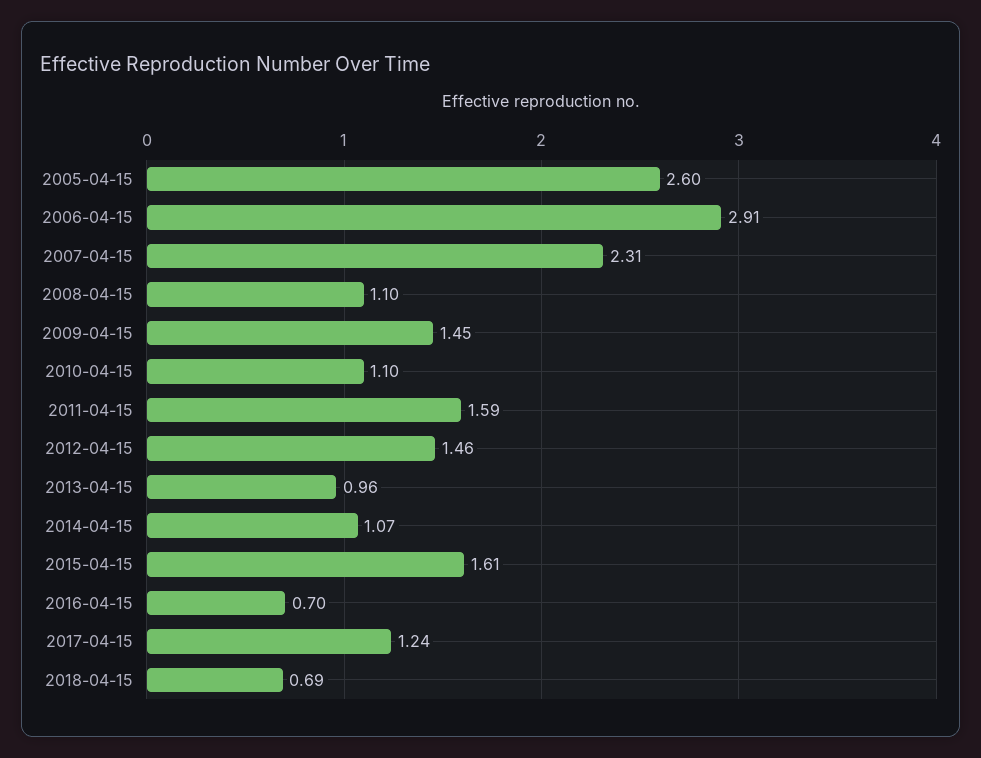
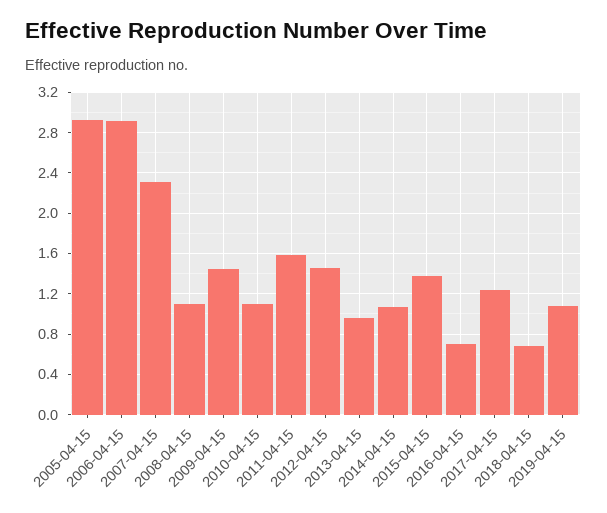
2005-04-15: 2.6 -> 2.9
2015-04-15: 1.61 -> 1.4
2019-04-15: none -> 1.1

